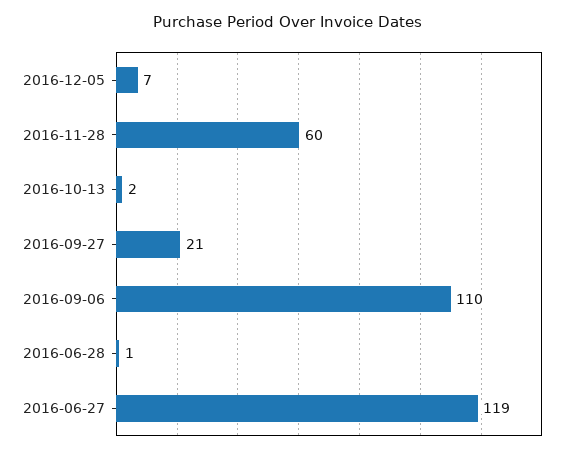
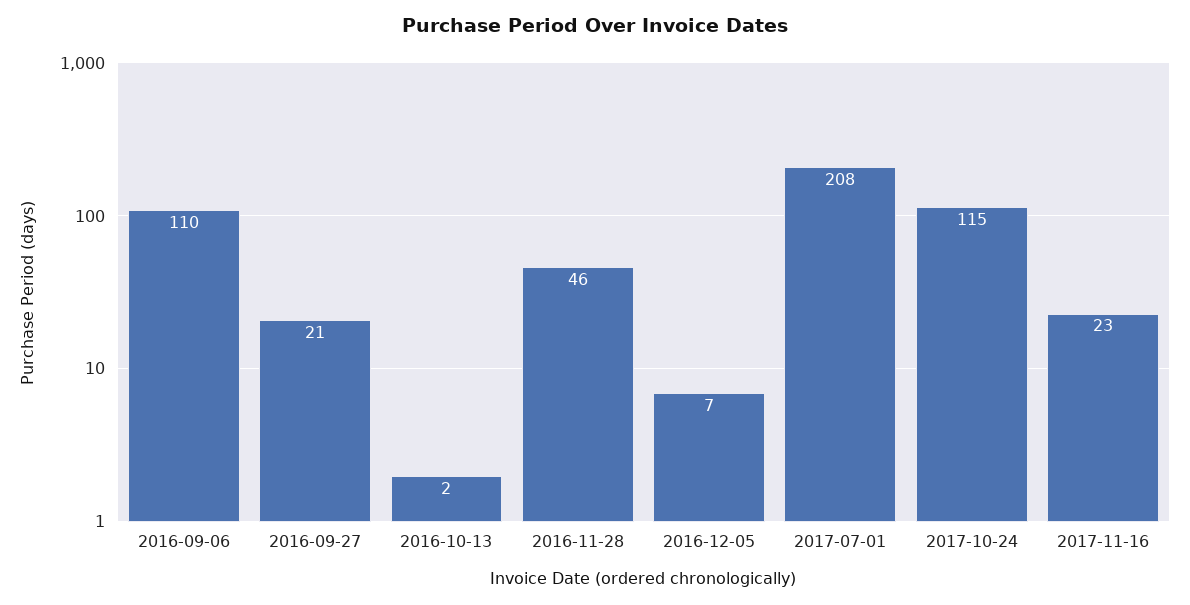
2016-11-28: 60 -> 46
2016-06-28: 1 -> none
2016-06-27: 119 -> none
2017-07-01: none -> 208
2017-10-24: none -> 115
2017-11-16: none -> 23

